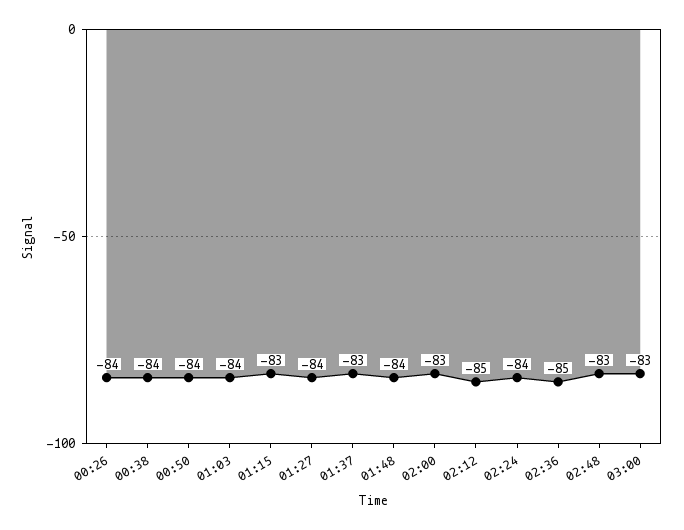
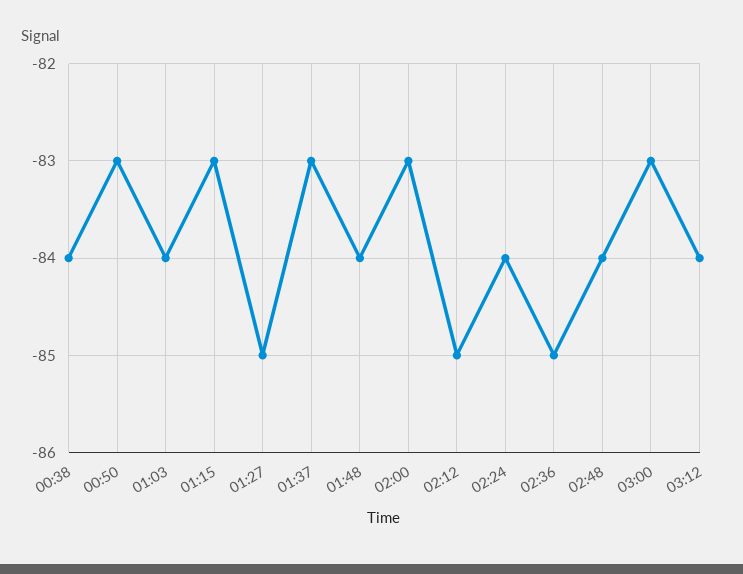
00:26: -84 -> none
00:50: -84 -> -83
01:27: -84 -> -85
02:48: -83 -> -84
03:12: none -> -84

